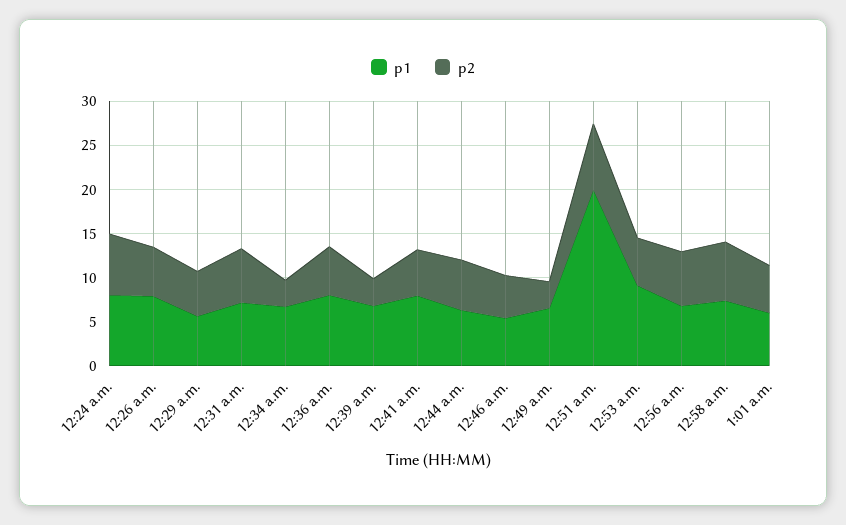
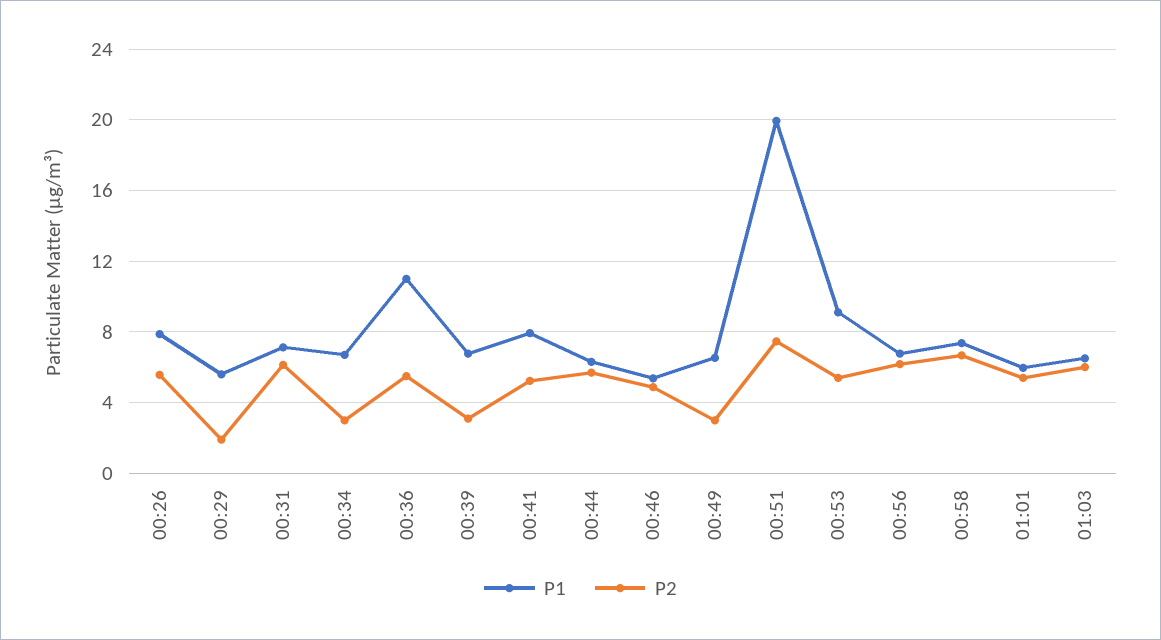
p1, 12:24 a.m.: 8 -> none
p2, 12:24 a.m.: 7 -> none
p2, 12:29 a.m.: 5 -> 2
p1, 12:36 a.m.: 8 -> 11
p1, 01:03: none -> 6.5
p2, 01:03: none -> 6

